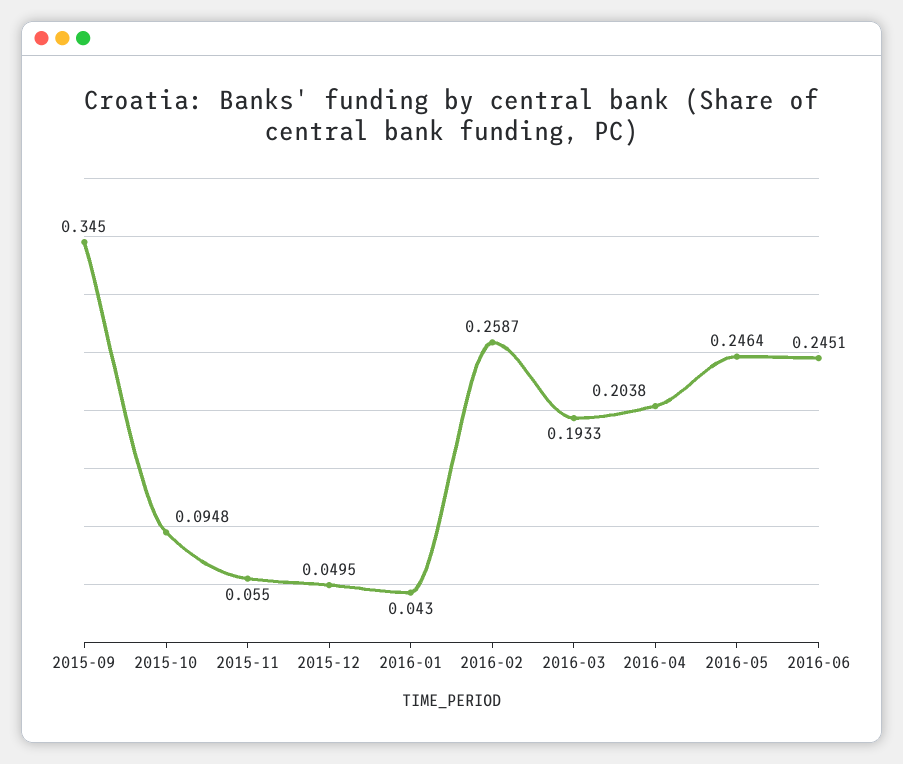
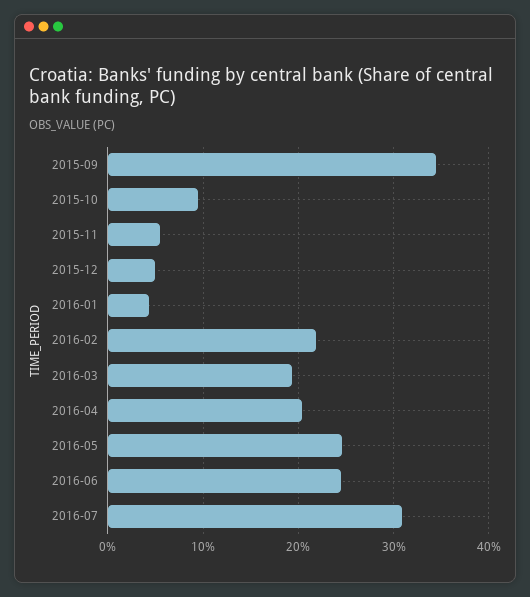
2016-02: 0.2587 -> 0.22
2016-07: none -> 0.31

